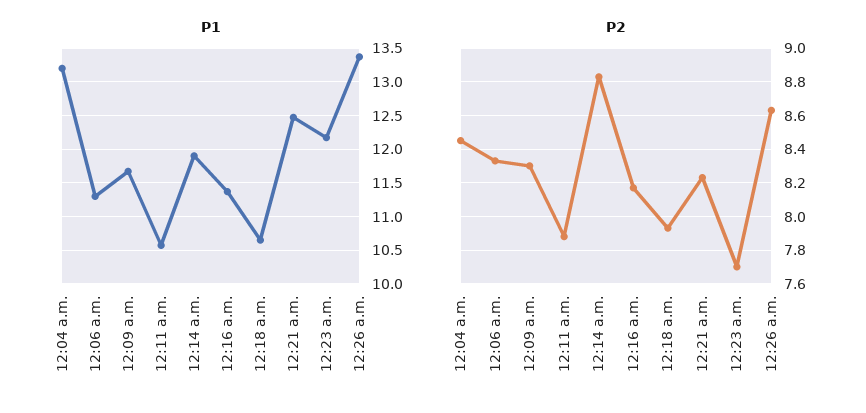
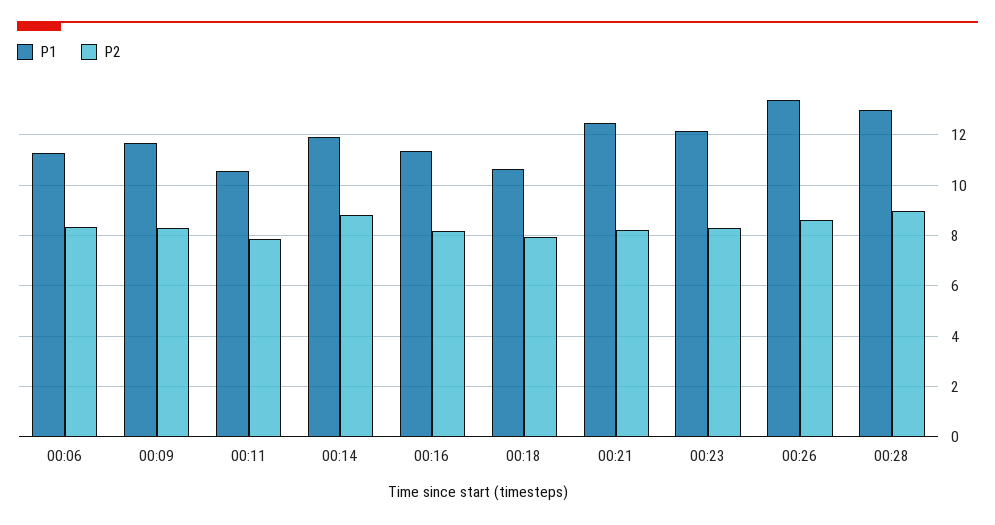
P1, 12:04 a.m.: 13.2 -> none
P2, 12:04 a.m.: 8.45 -> none
P2, 12:23 a.m.: 7.7 -> 8.25
P1, 00:28: none -> 13
P2, 00:28: none -> 9

